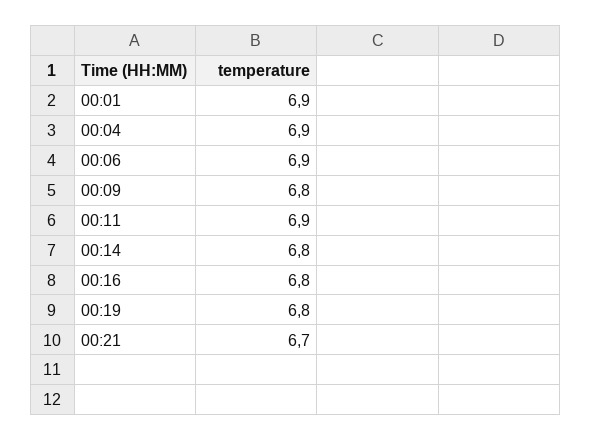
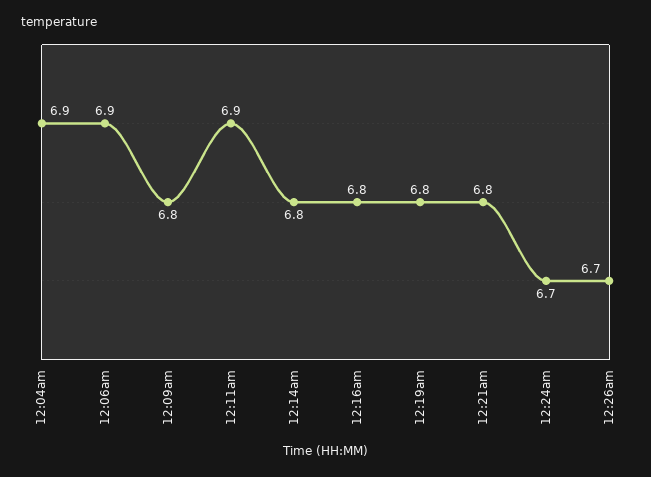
00:01: 6.9 -> none
00:21: 6.7 -> 6.8
12:24am: none -> 6.7
12:26am: none -> 6.7

